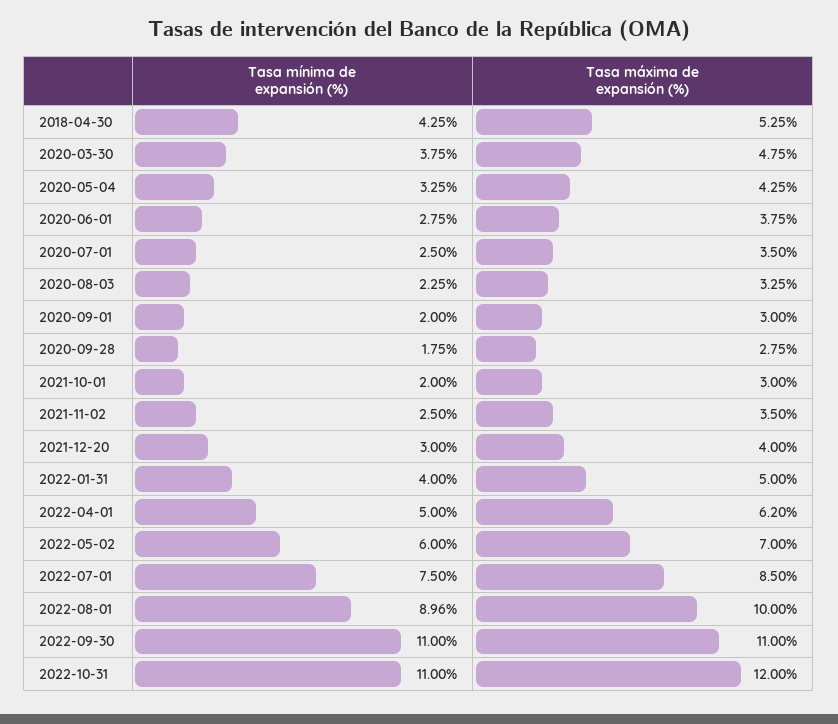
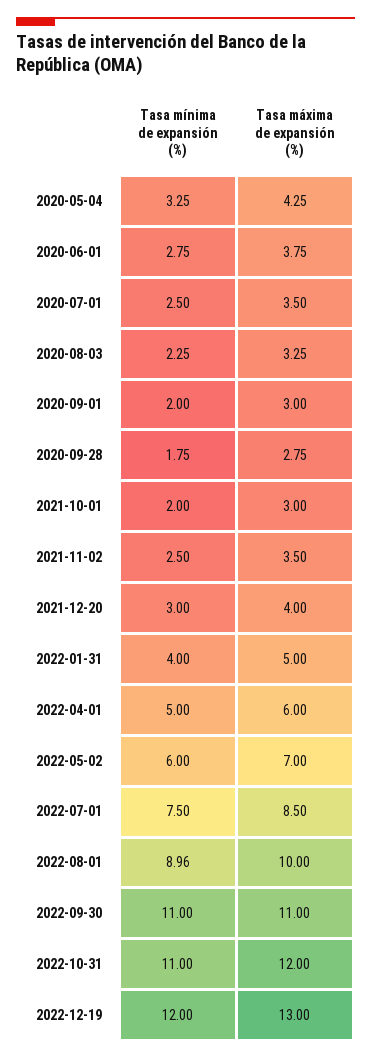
Tasa mínima de expansión (%), 2018-04-30: 4.25 -> none
Tasa máxima de expansión (%), 2018-04-30: 5.25 -> none
Tasa mínima de expansión (%), 2020-03-30: 3.75 -> none
Tasa máxima de expansión (%), 2020-03-30: 4.75 -> none
Tasa máxima de expansión (%), 2022-04-01: 6.2 -> 6
Tasa mínima de expansión (%), 2022-12-19: none -> 12
Tasa máxima de expansión (%), 2022-12-19: none -> 13

